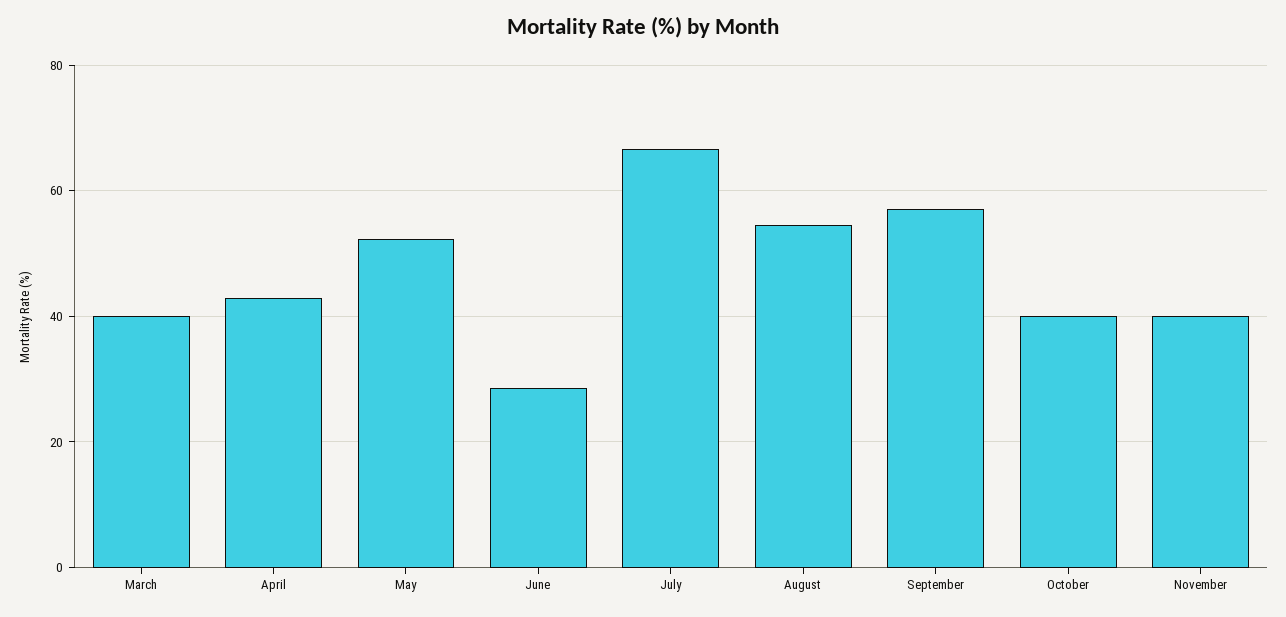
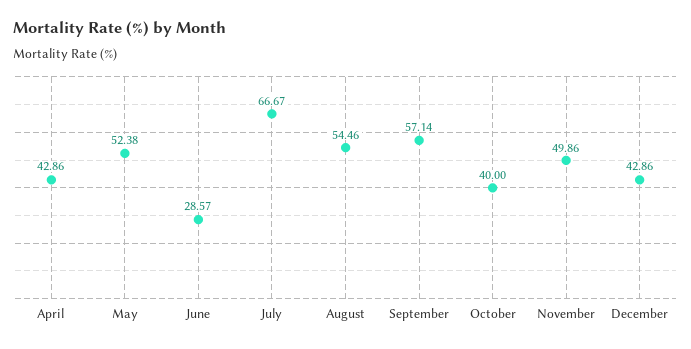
March: 40 -> none
November: 40 -> 49.86
December: none -> 42.86

